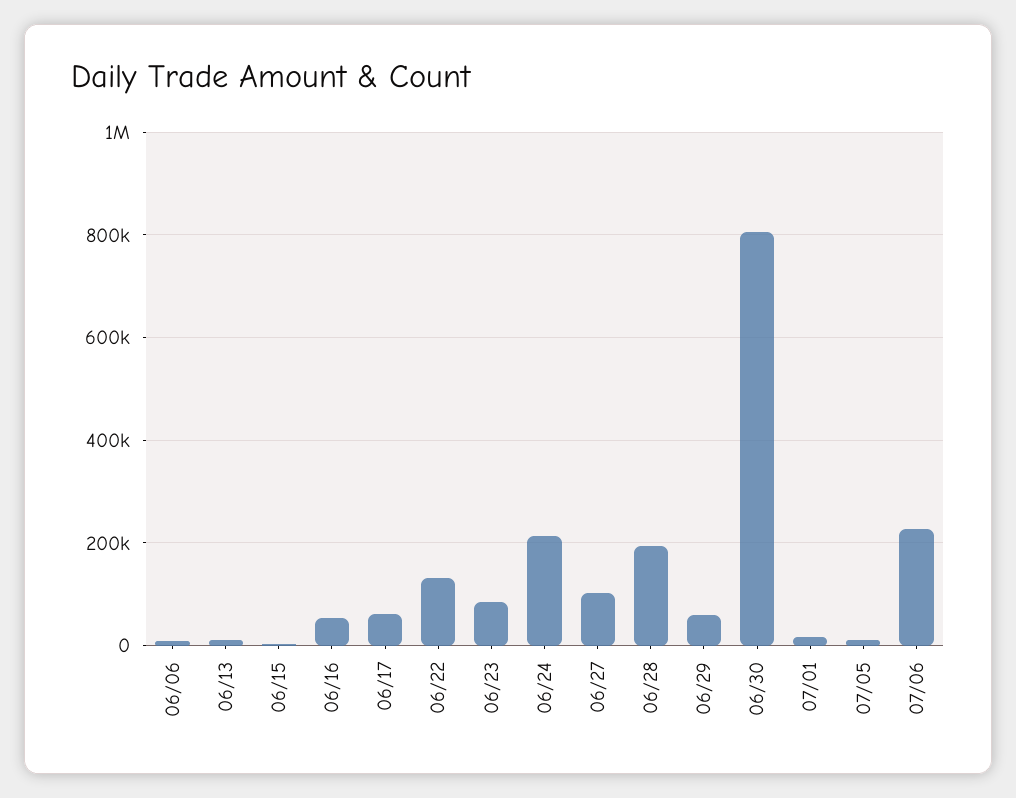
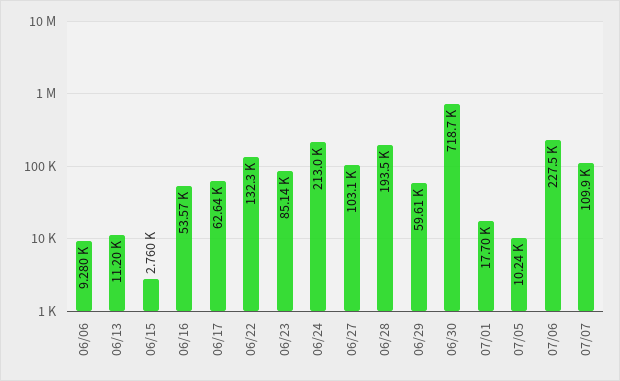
06/30: 800000 -> 718700
07/07: none -> 109900

